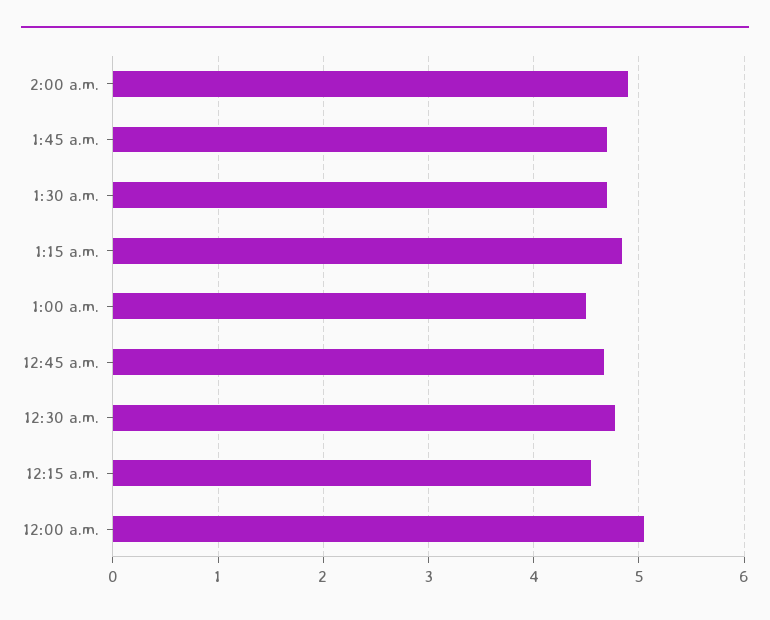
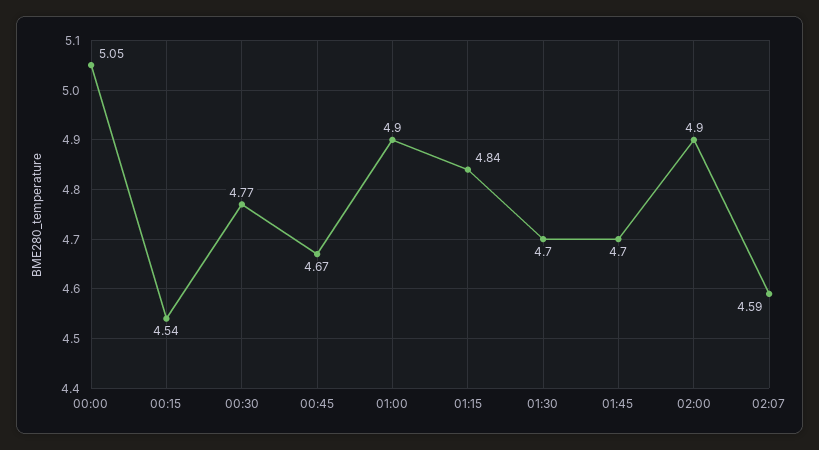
1:00 a.m.: 4.5 -> 4.9
02:07: none -> 4.59

